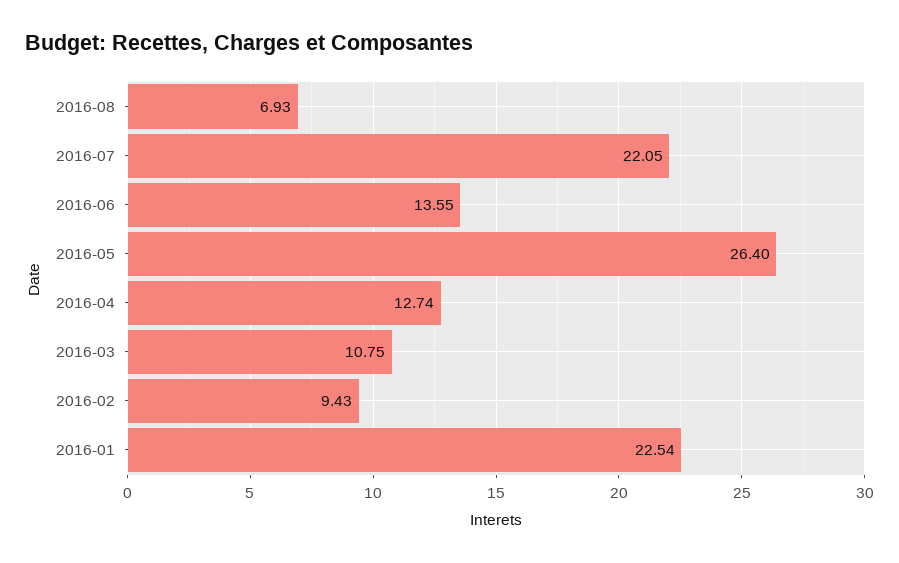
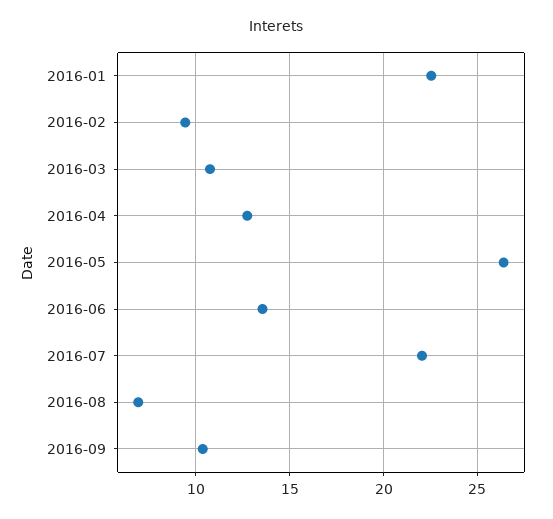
2016-09: none -> 10.5

